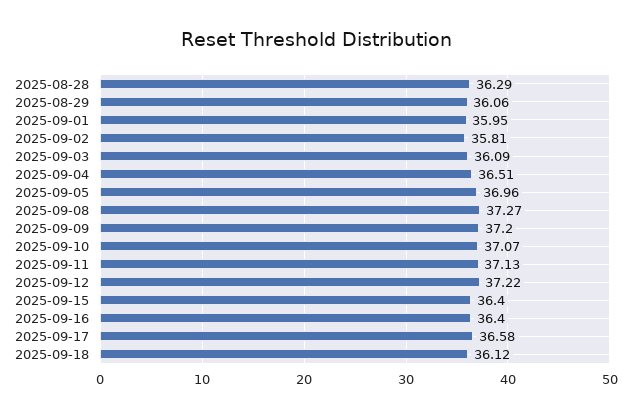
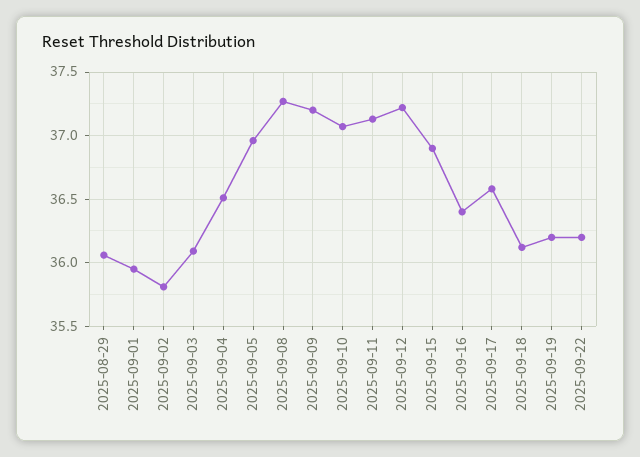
2025-08-28: 36.29 -> none
2025-09-15: 36.4 -> 36.9
2025-09-19: none -> 36.2
2025-09-22: none -> 36.2

